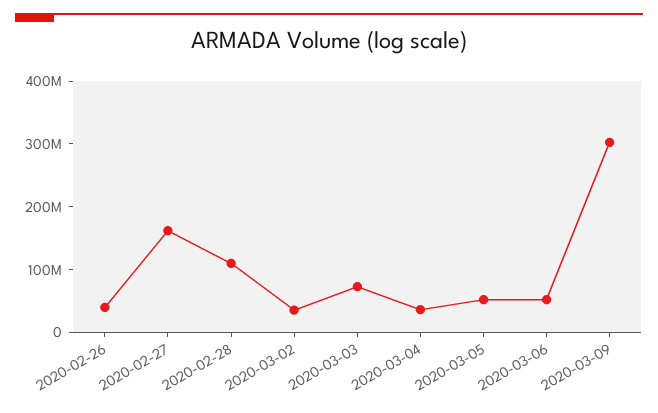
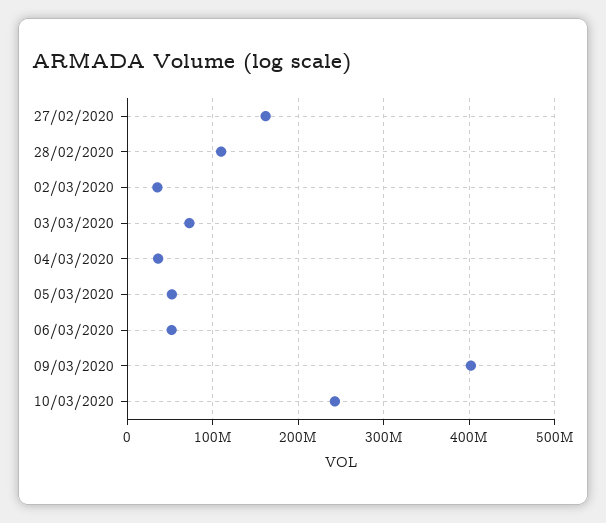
2020-02-26: 40000000 -> none
2020-03-09: 300000000 -> 400000000
10/03/2020: none -> 240000000

